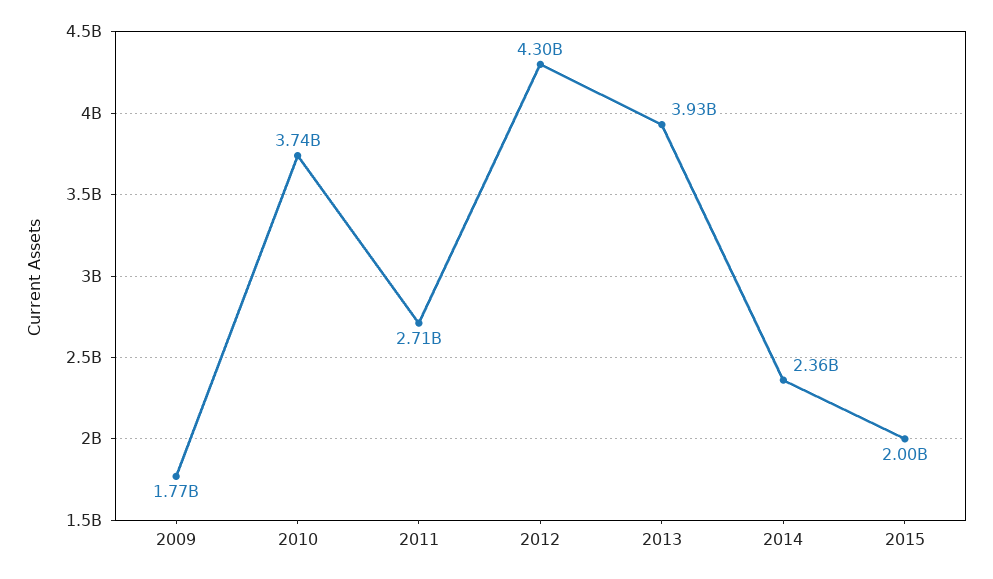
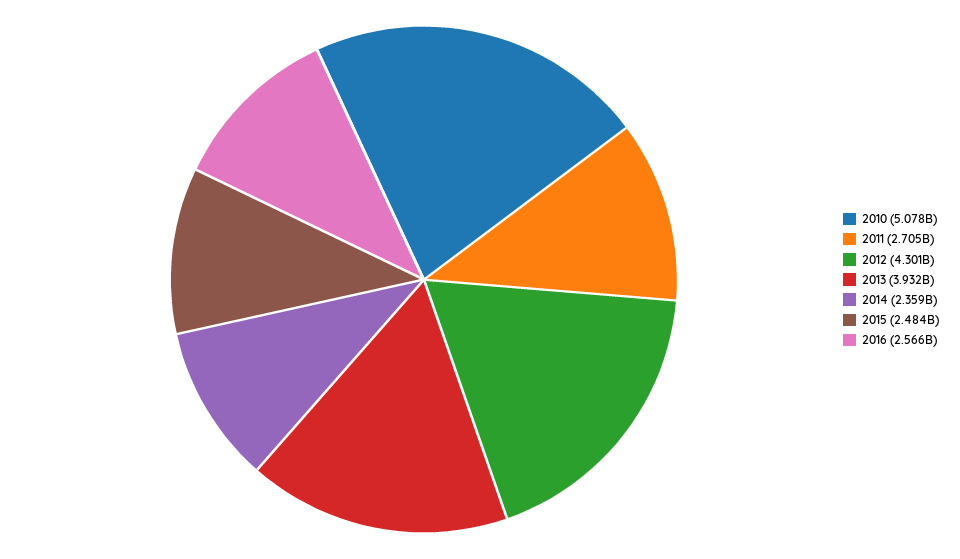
2009: 1770000000 -> none
2010: 3740000000 -> 5078000000
2015: 2000000000 -> 2484000000
2016: none -> 2566000000

